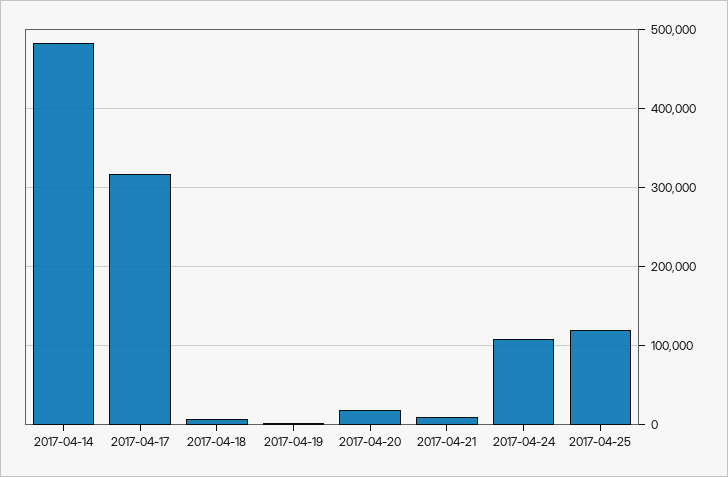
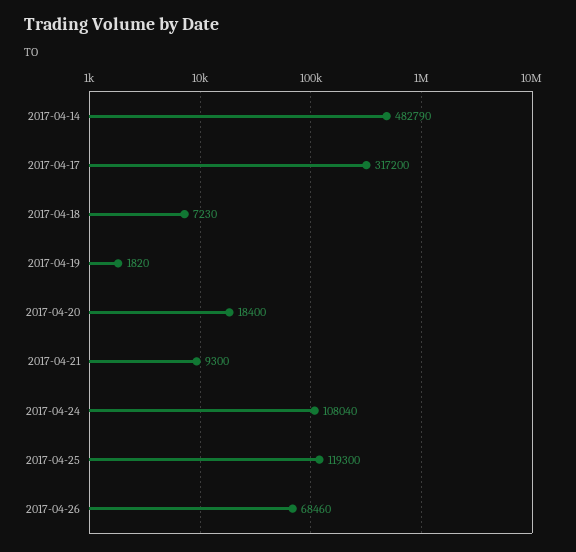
2017-04-26: none -> 68460

